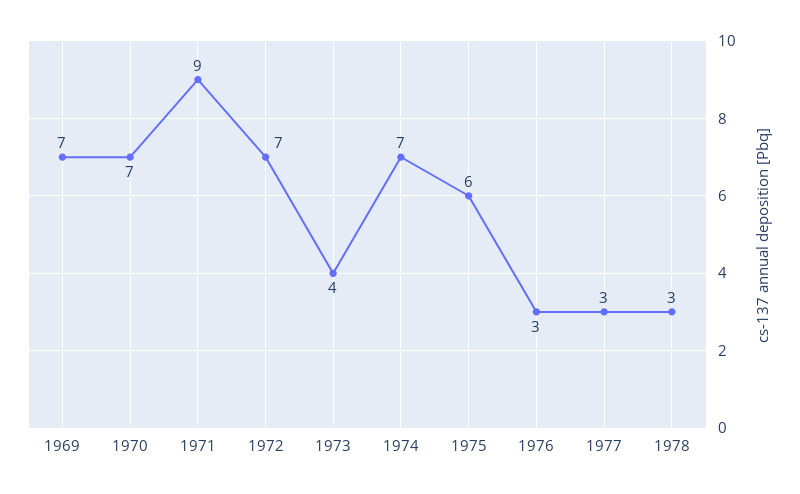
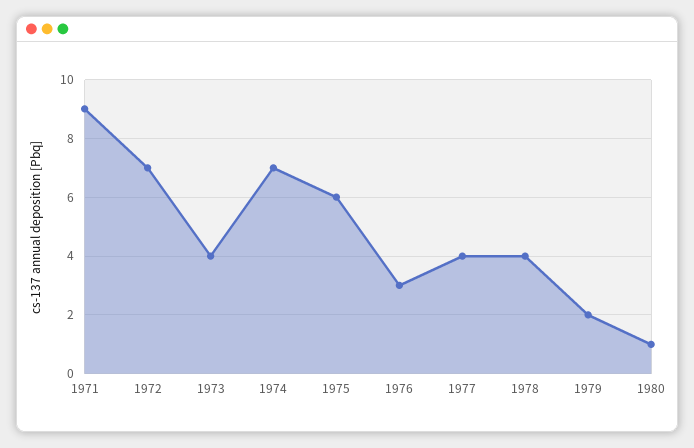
1969: 7 -> none
1970: 7 -> none
1977: 3 -> 4
1978: 3 -> 4
1979: none -> 2
1980: none -> 1

